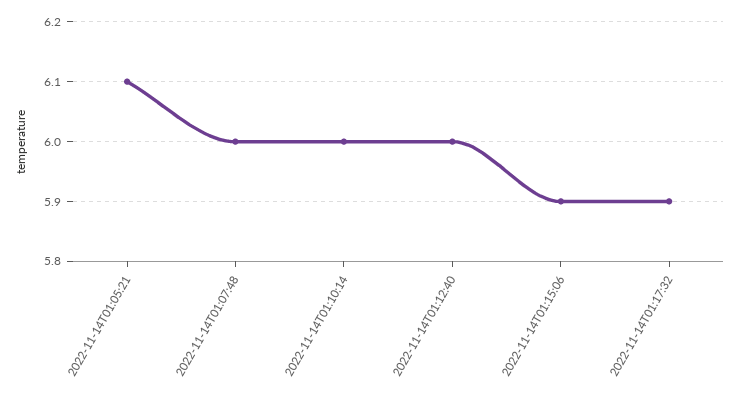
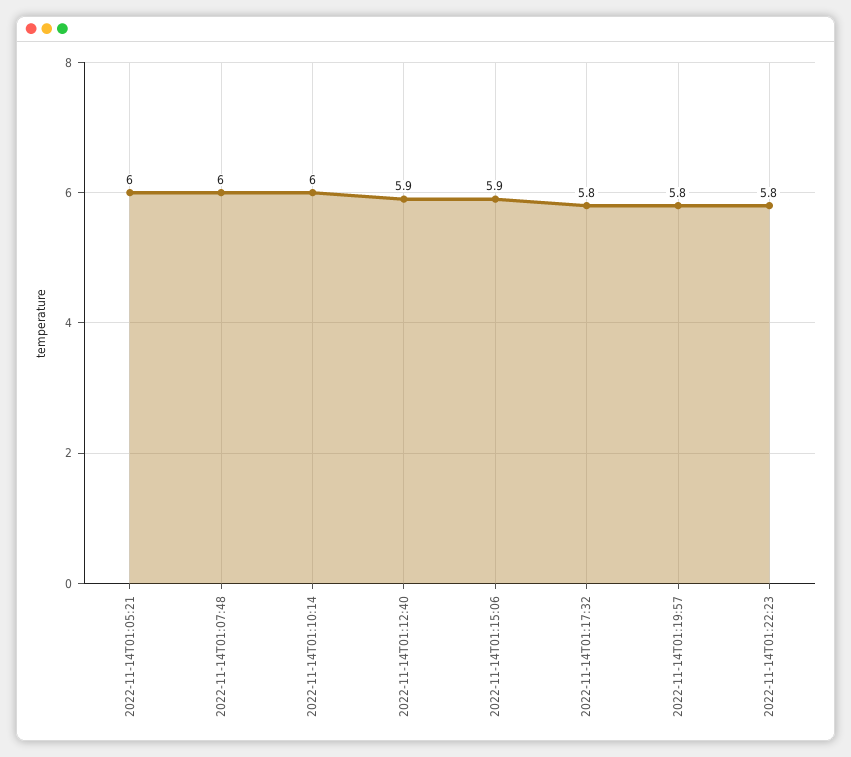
2022-11-14T01:05:21: 6.1 -> 6
2022-11-14T01:12:40: 6 -> 5.9
2022-11-14T01:17:32: 5.9 -> 5.8
2022-11-14T01:19:57: none -> 5.8
2022-11-14T01:22:23: none -> 5.8

